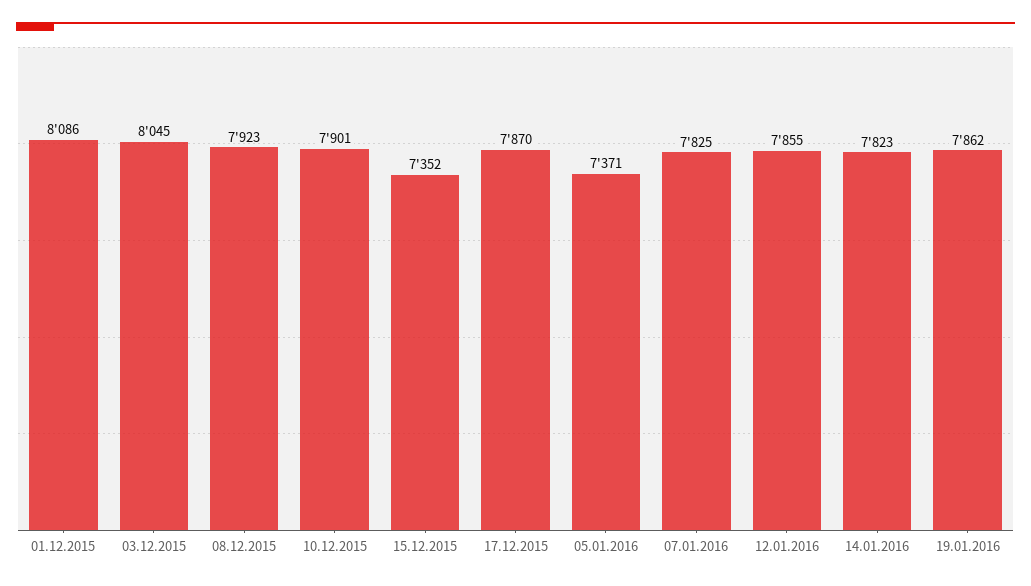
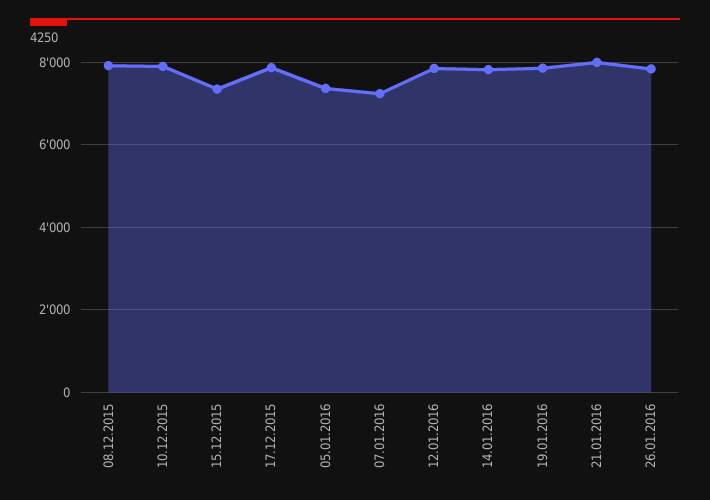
01.12.2015: 8086 -> none
03.12.2015: 8045 -> none
07.01.2016: 7825 -> 7200
21.01.2016: none -> 8000
26.01.2016: none -> 7800

